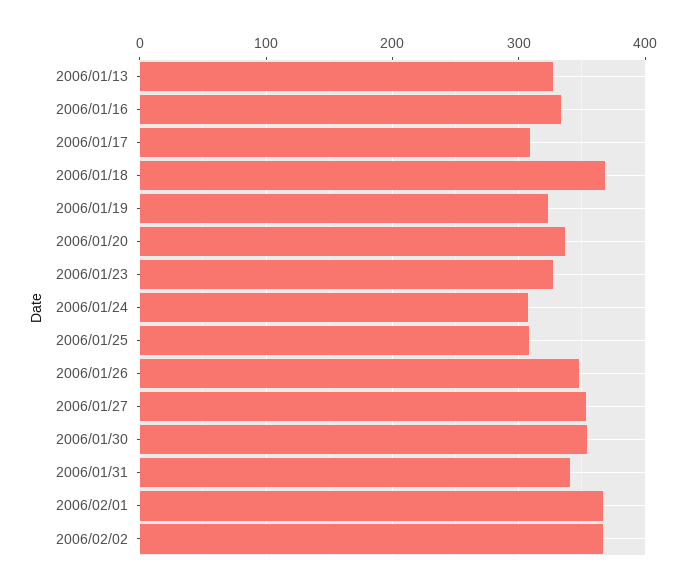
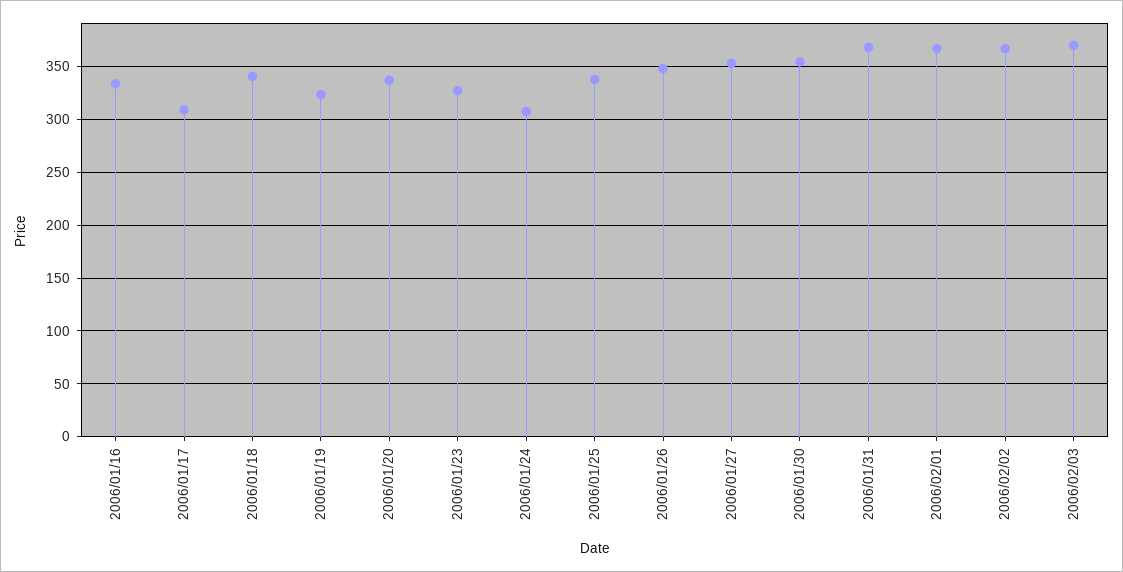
2006/01/13: 330 -> none
2006/01/18: 370 -> 340
2006/01/25: 310 -> 340
2006/01/31: 340 -> 370
2006/02/03: none -> 370

